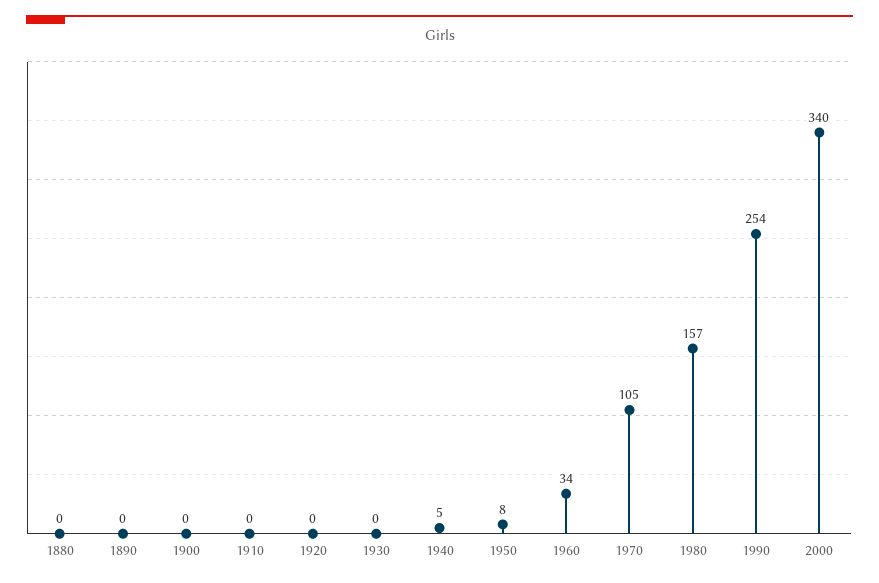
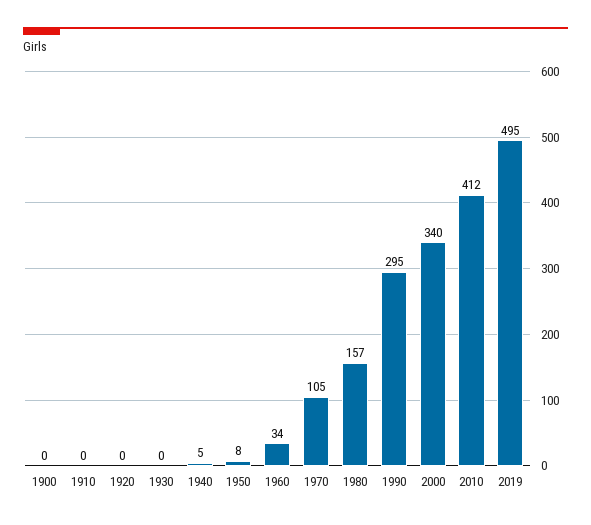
1880: 0 -> none
1890: 0 -> none
1990: 254 -> 295
2010: none -> 412
2019: none -> 495

